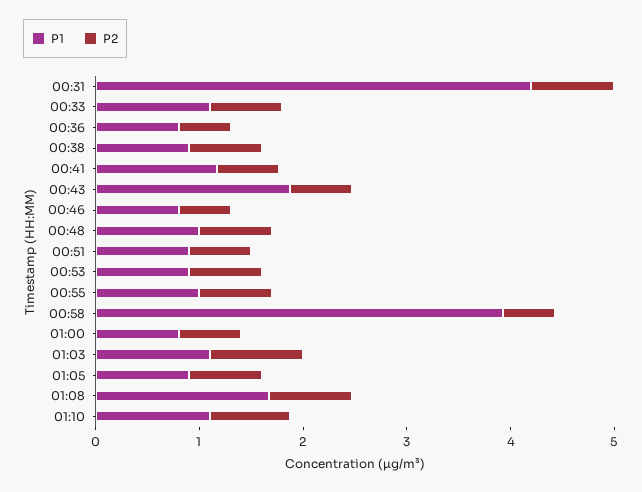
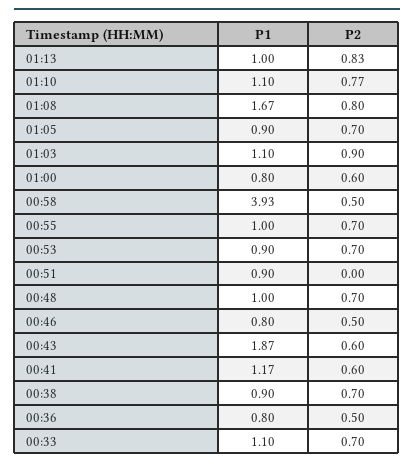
P1, 00:31: 4.2 -> none
P2, 00:31: 0.8 -> none
P2, 00:51: 0.6 -> 0
P1, 01:13: none -> 1
P2, 01:13: none -> 0.83

